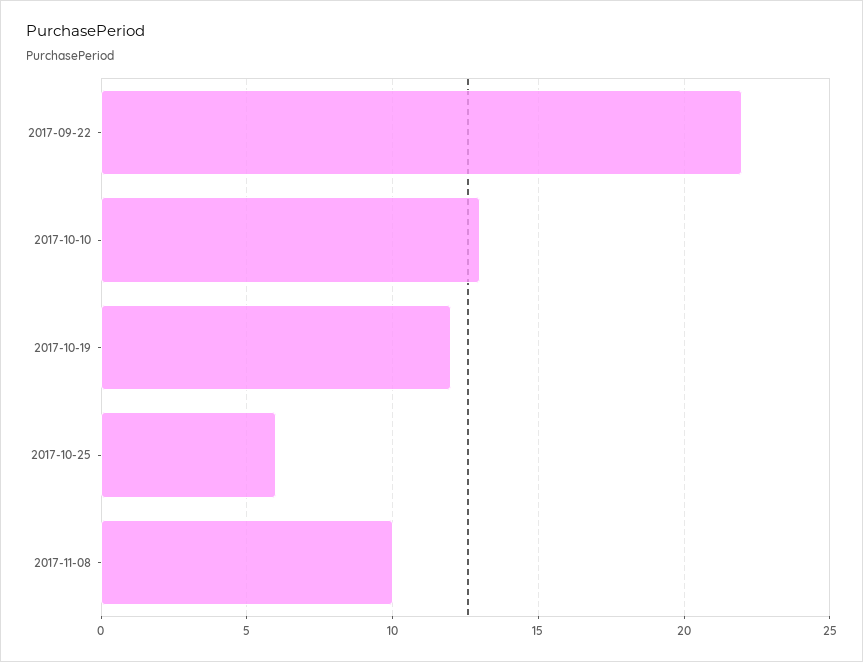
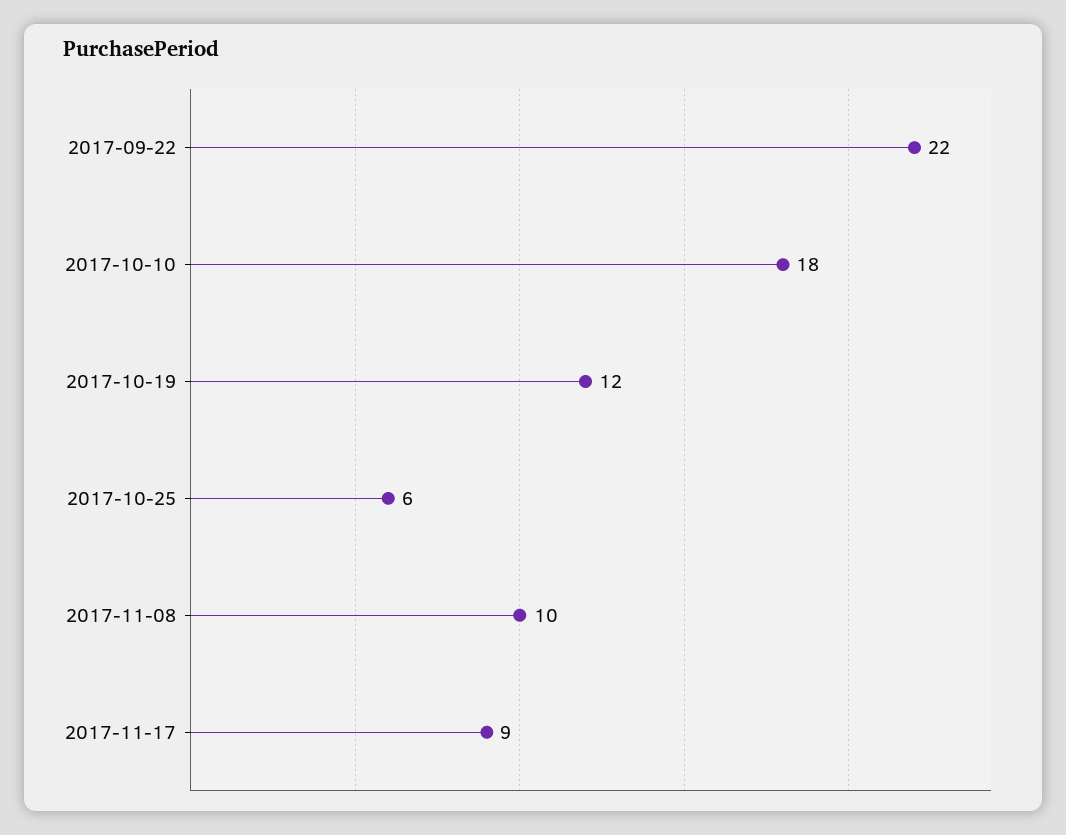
2017-10-10: 13 -> 18
2017-11-17: none -> 9

